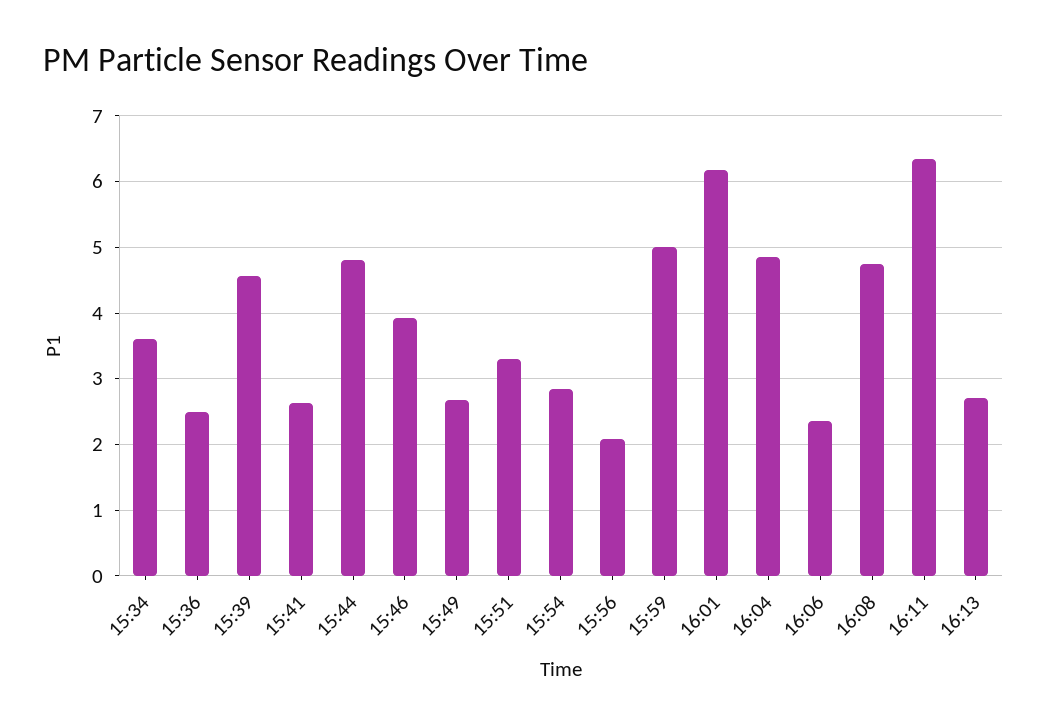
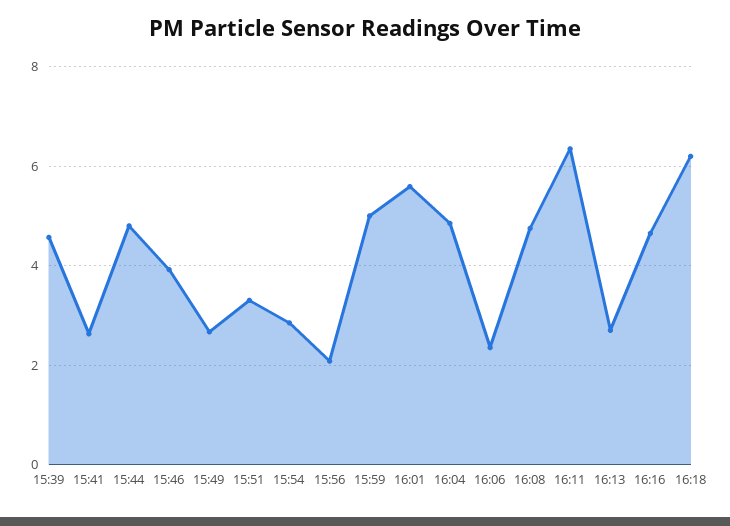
15:34: 3.6 -> none
15:36: 2.5 -> none
16:01: 6.2 -> 5.6
16:16: none -> 4.6
16:18: none -> 6.2

